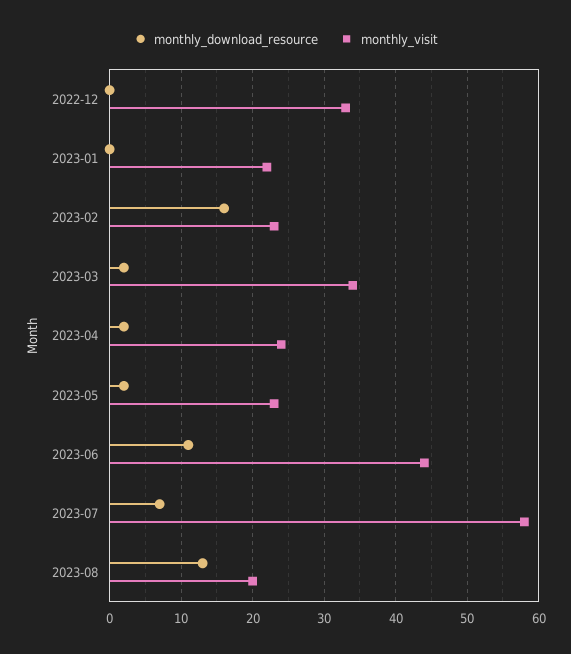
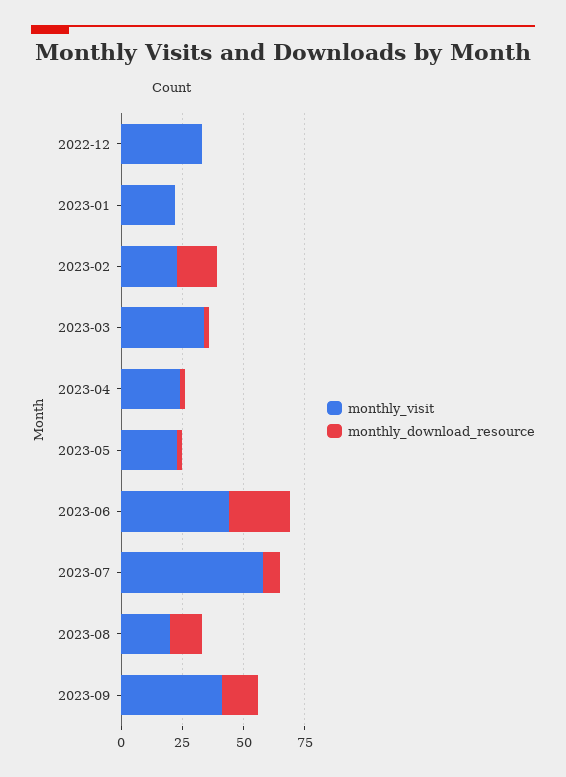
monthly_download_resource, 2023-06: 11 -> 25
monthly_visit, 2023-09: none -> 40
monthly_download_resource, 2023-09: none -> 15

